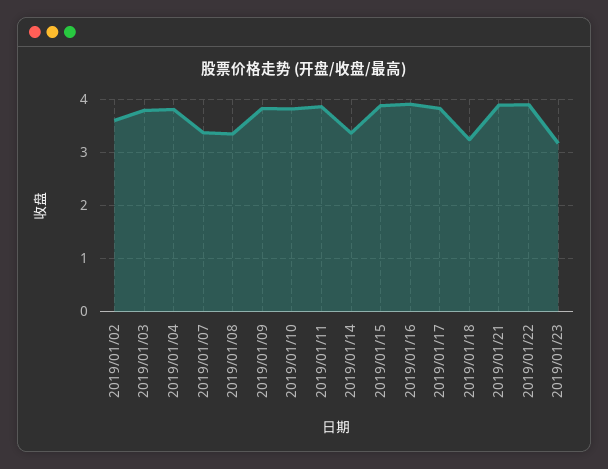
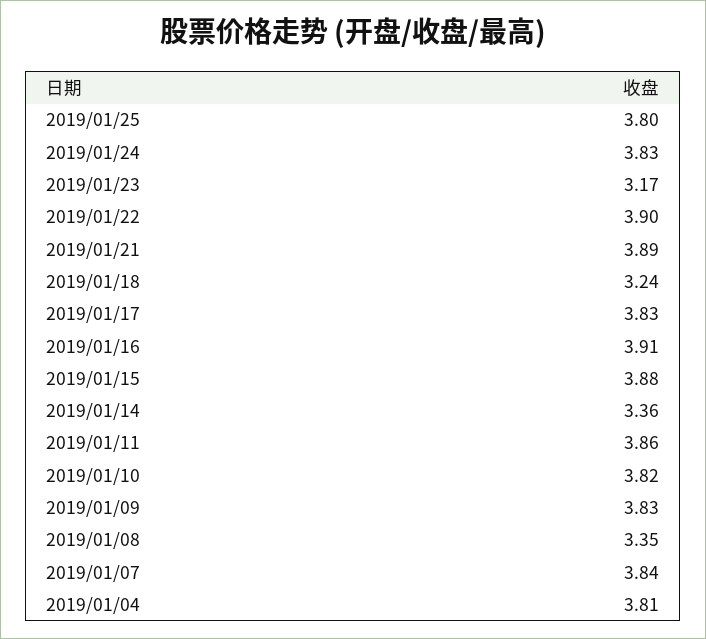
2019/01/02: 3.6 -> none
2019/01/03: 3.8 -> none
2019/01/07: 3.4 -> 3.84
2019/01/25: none -> 3.8
2019/01/24: none -> 3.83

